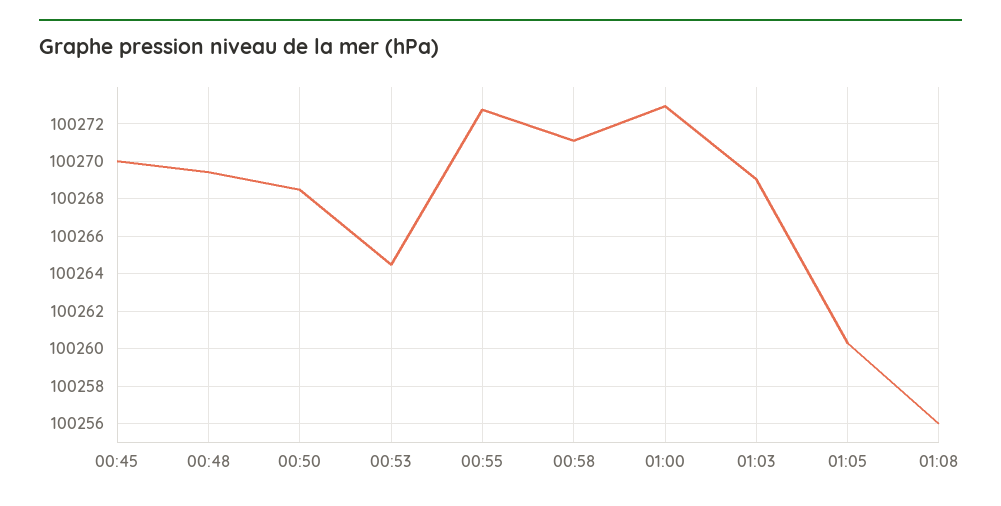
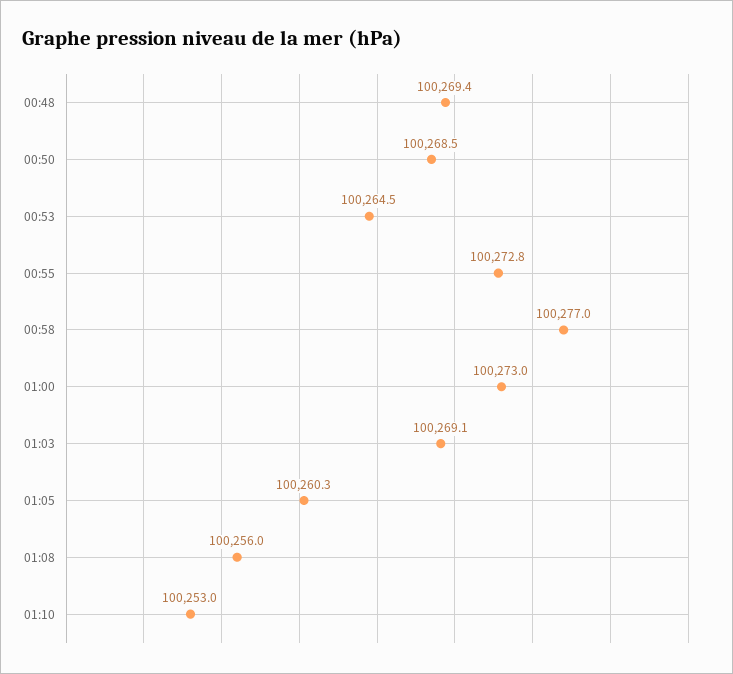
00:45: 100270 -> none
00:58: 100271 -> 100277
01:10: none -> 100253

